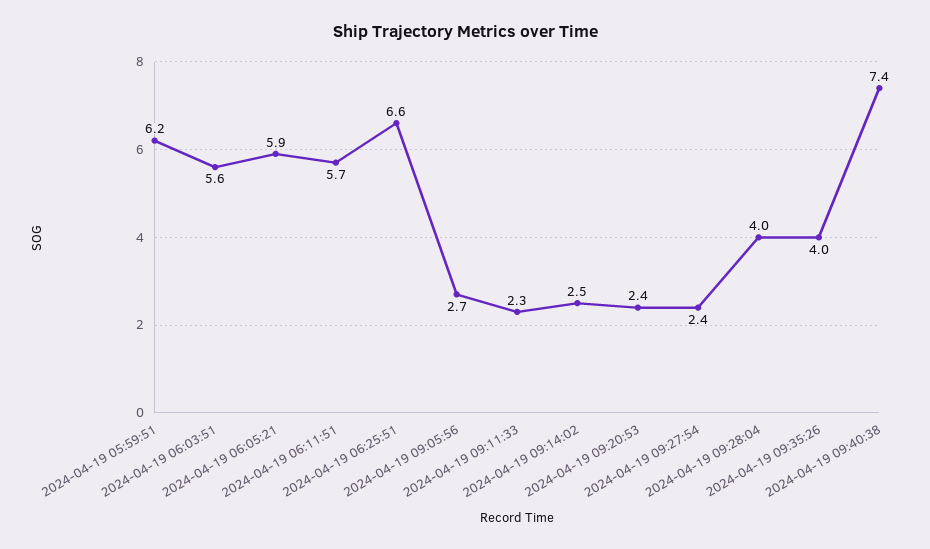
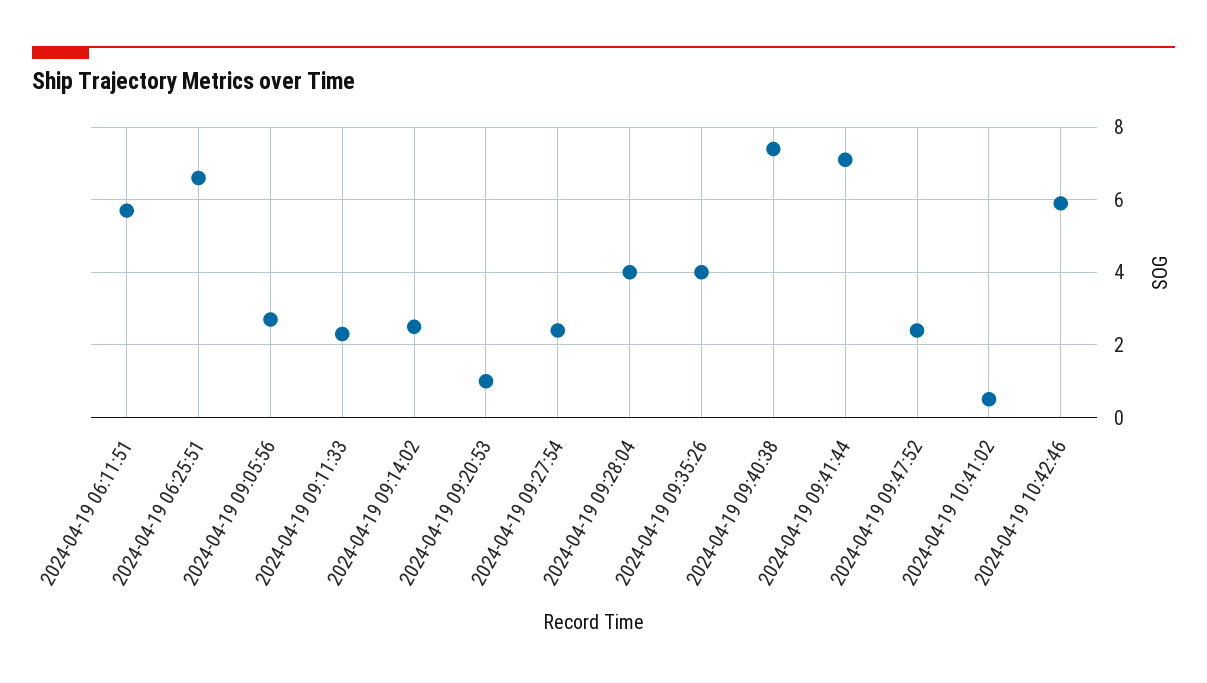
2024-04-19 05:59:51: 6.2 -> none
2024-04-19 06:03:51: 5.6 -> none
2024-04-19 06:05:21: 5.9 -> none
2024-04-19 09:20:53: 2.4 -> 1
2024-04-19 09:41:44: none -> 7
2024-04-19 09:47:52: none -> 2.5
2024-04-19 10:41:02: none -> 0.5
2024-04-19 10:42:46: none -> 6

